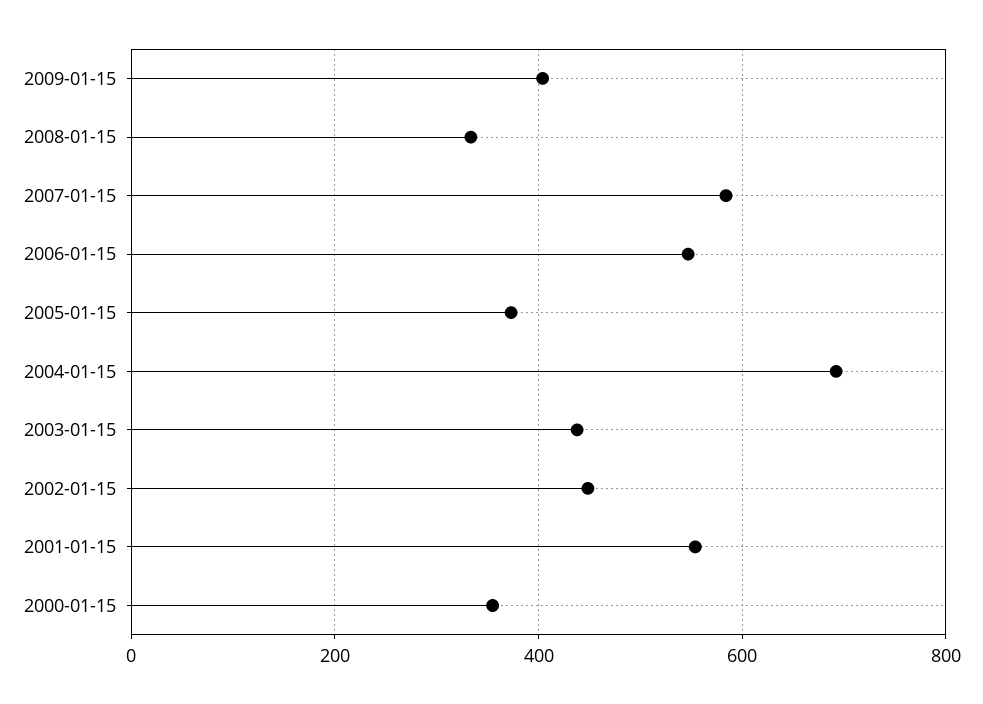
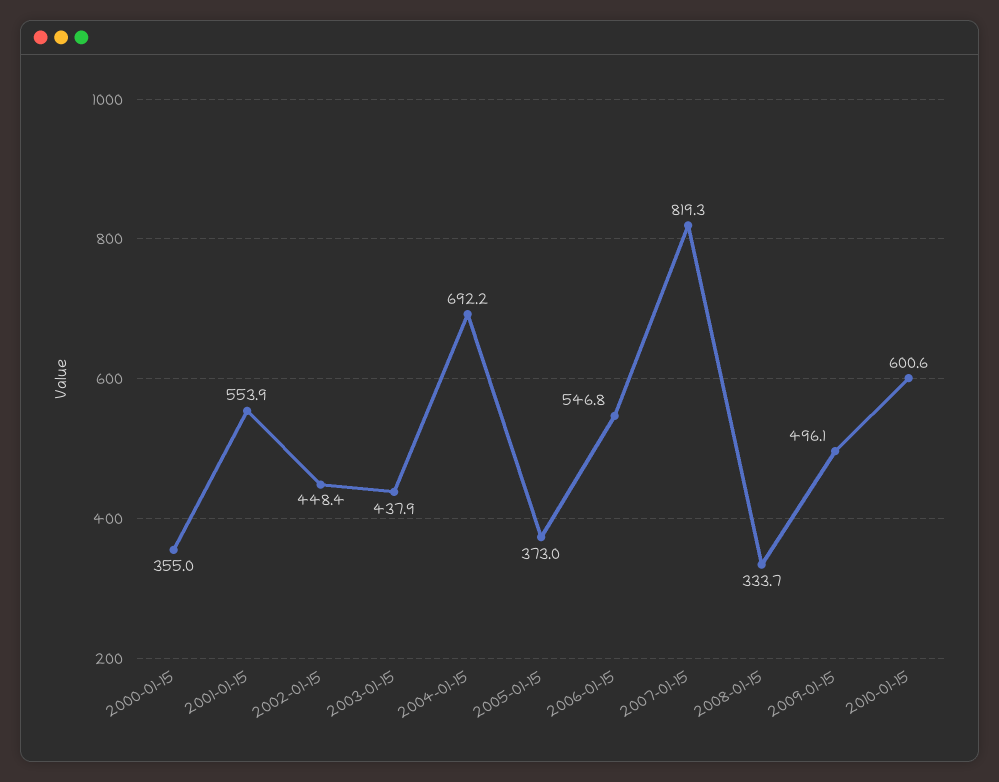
2009-01-15: 400 -> 496.1
2007-01-15: 580 -> 819.3
2010-01-15: none -> 600.6

